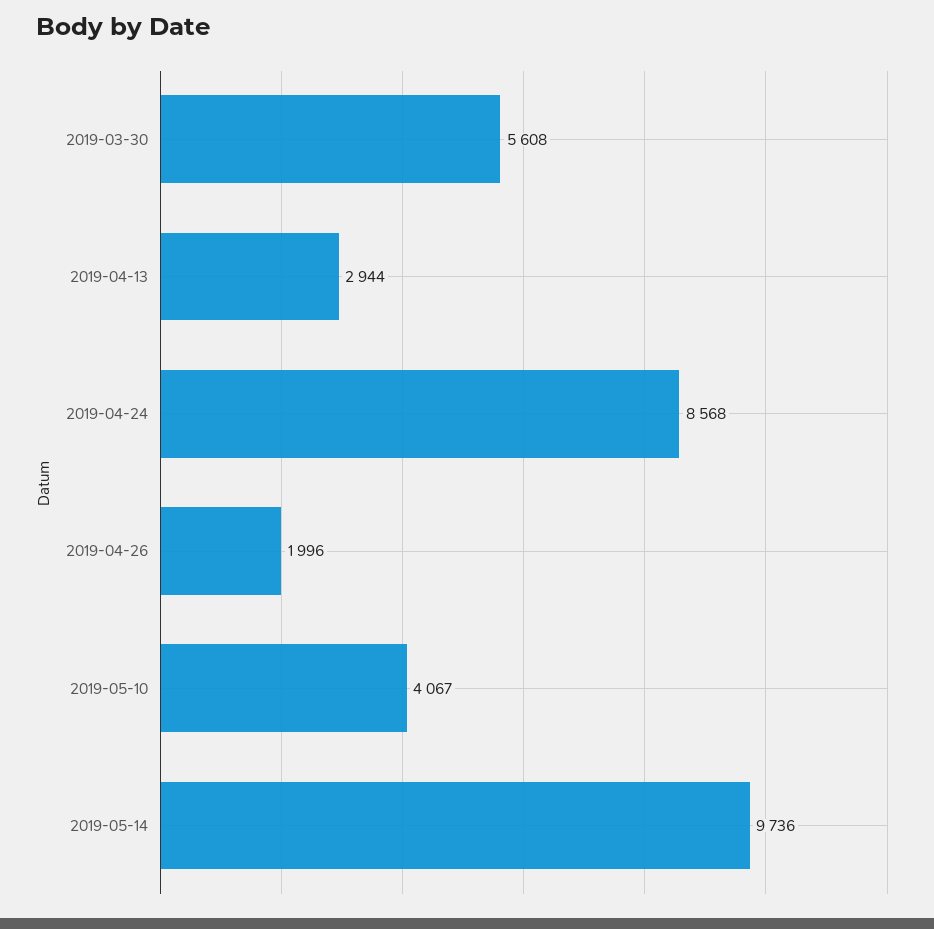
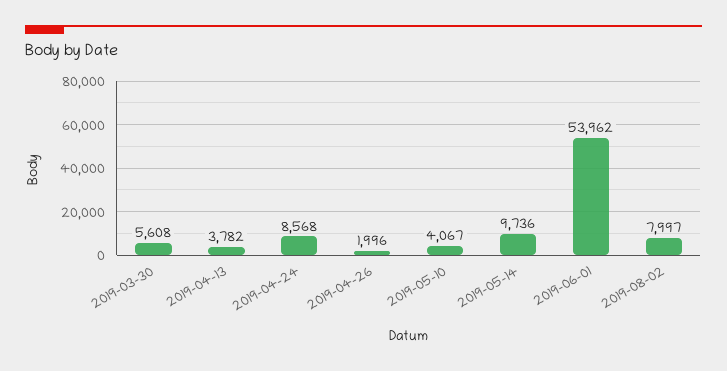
2019-04-13: 2944 -> 3782
2019-06-01: none -> 53962
2019-08-02: none -> 7997

